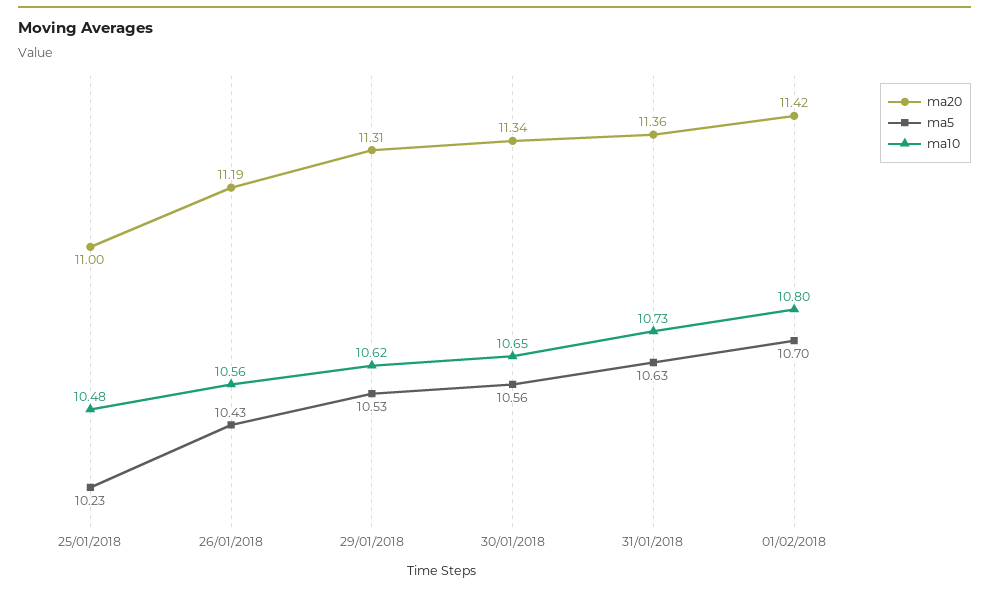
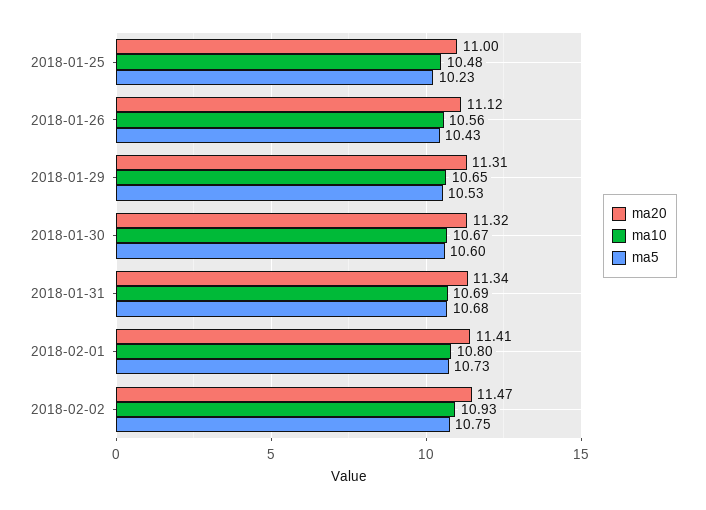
ma20, 26/01/2018: 11.19 -> 11.12
ma10, 29/01/2018: 10.62 -> 10.65
ma20, 30/01/2018: 11.34 -> 11.32
ma5, 30/01/2018: 10.56 -> 10.6
ma10, 30/01/2018: 10.65 -> 10.67
ma20, 31/01/2018: 11.36 -> 11.34
ma5, 31/01/2018: 10.63 -> 10.68
ma10, 31/01/2018: 10.73 -> 10.69
ma20, 01/02/2018: 11.42 -> 11.41
ma5, 01/02/2018: 10.7 -> 10.73
ma20, 2018-02-02: none -> 11.47
ma10, 2018-02-02: none -> 10.93
ma5, 2018-02-02: none -> 10.75

